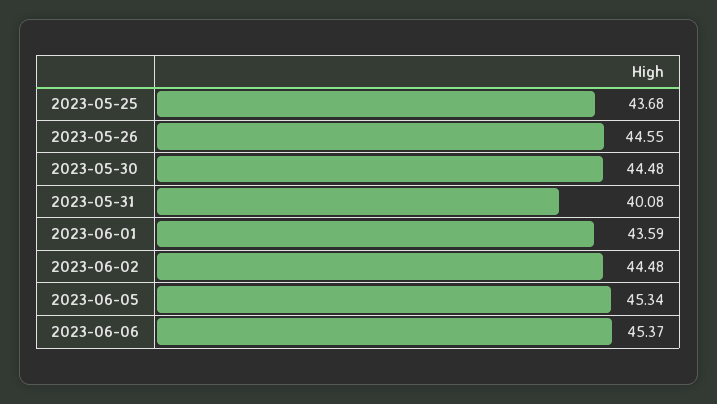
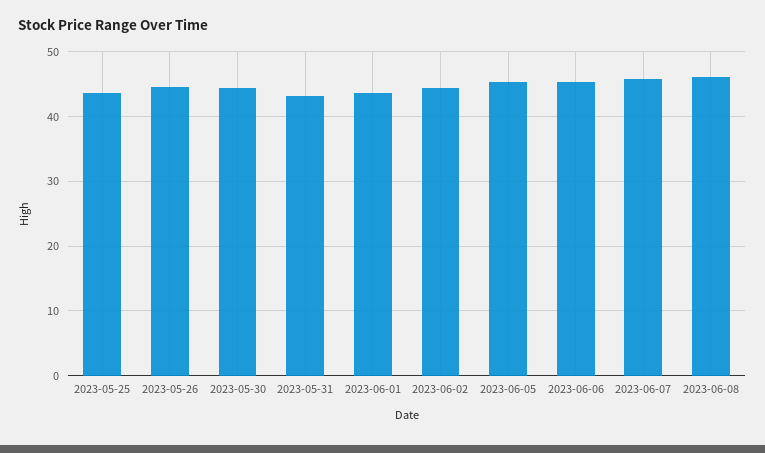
2023-05-31: 40.08 -> 43
2023-06-07: none -> 46
2023-06-08: none -> 46

